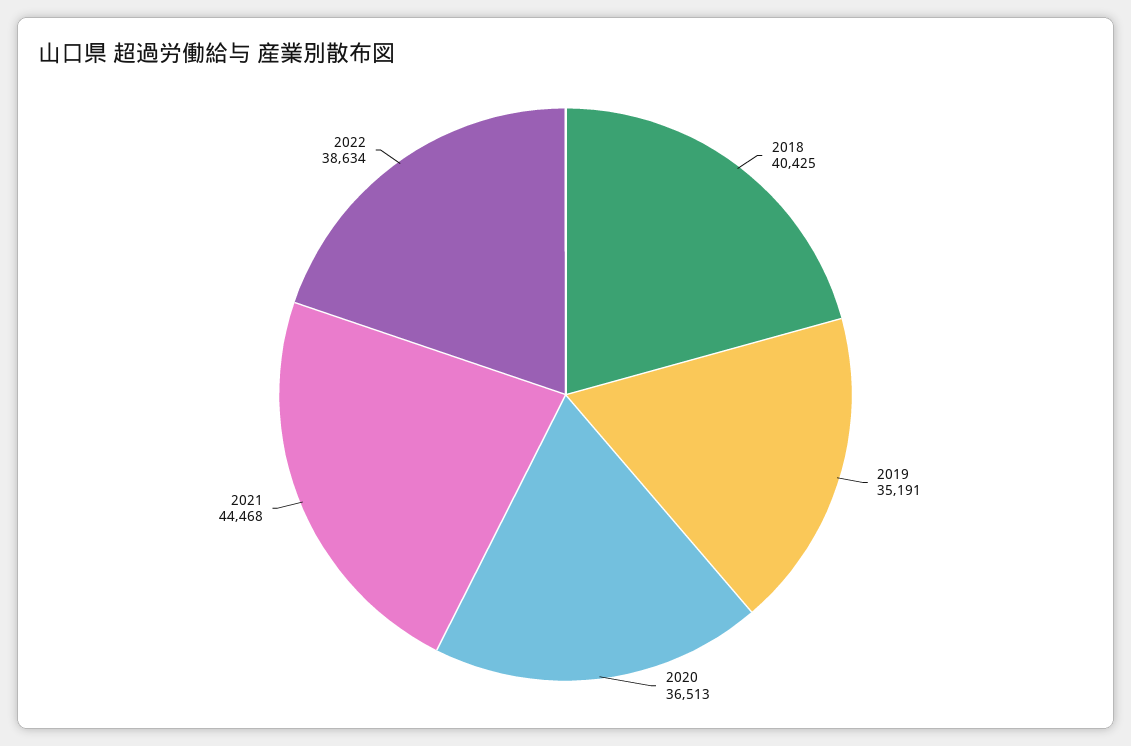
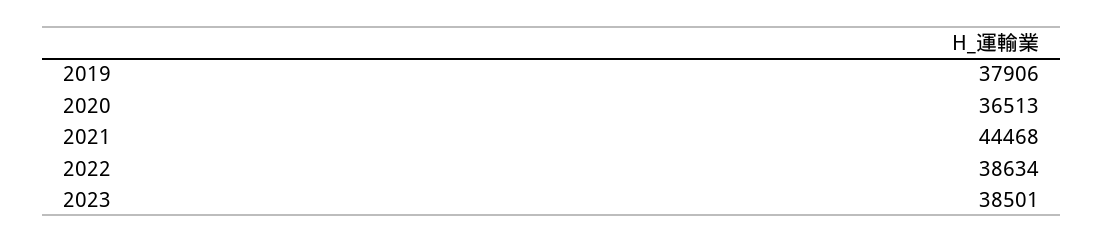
2018: 40425 -> none
2019: 35191 -> 37906
2023: none -> 38501

